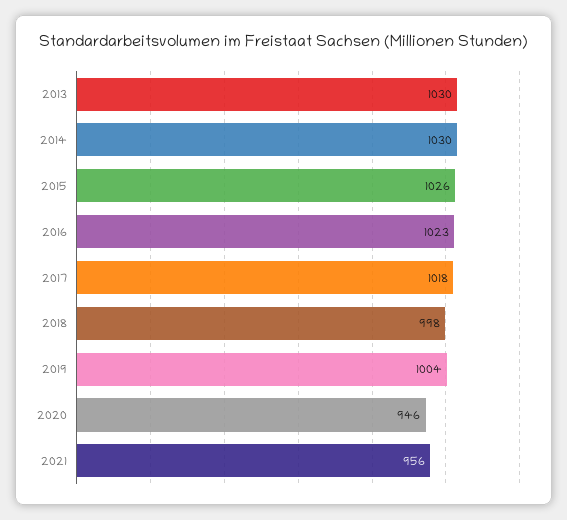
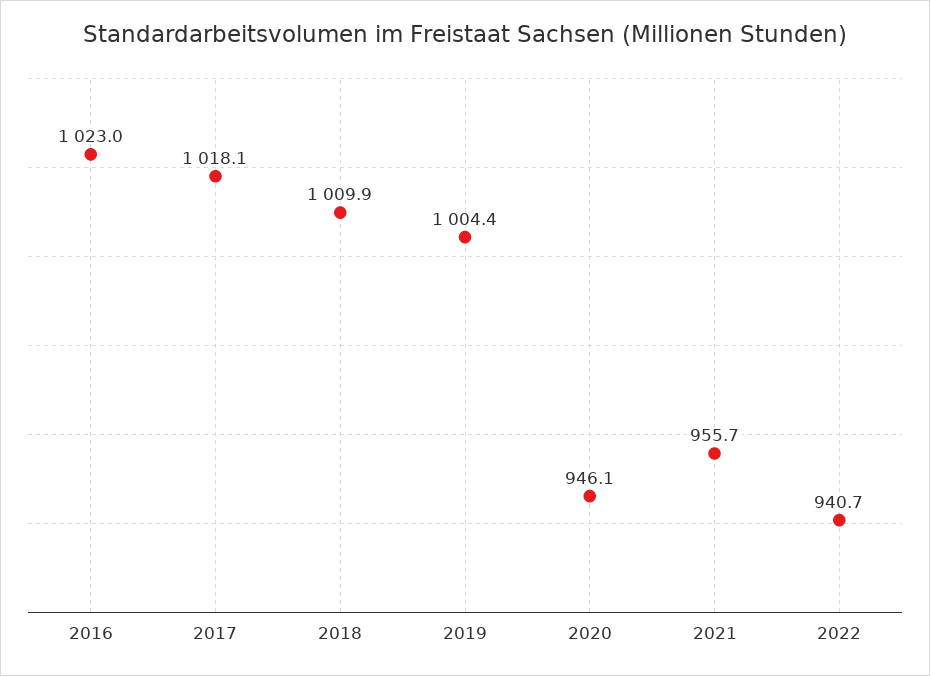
2013: 1030 -> none
2014: 1030 -> none
2015: 1026 -> none
2018: 998 -> 1009.9
2022: none -> 940.7

